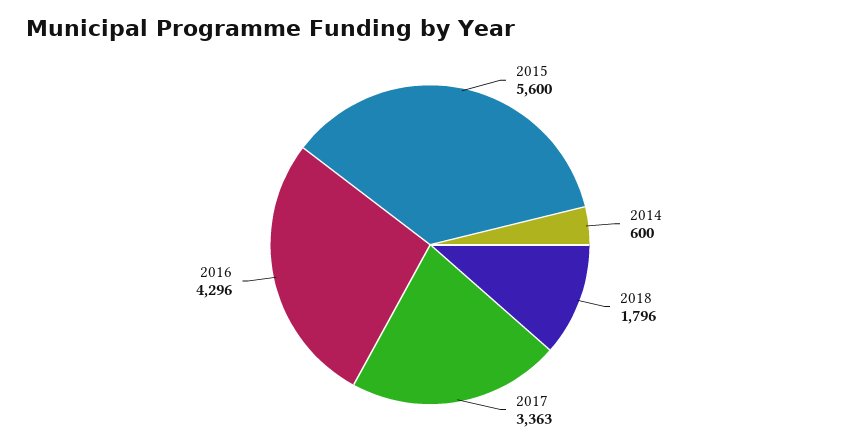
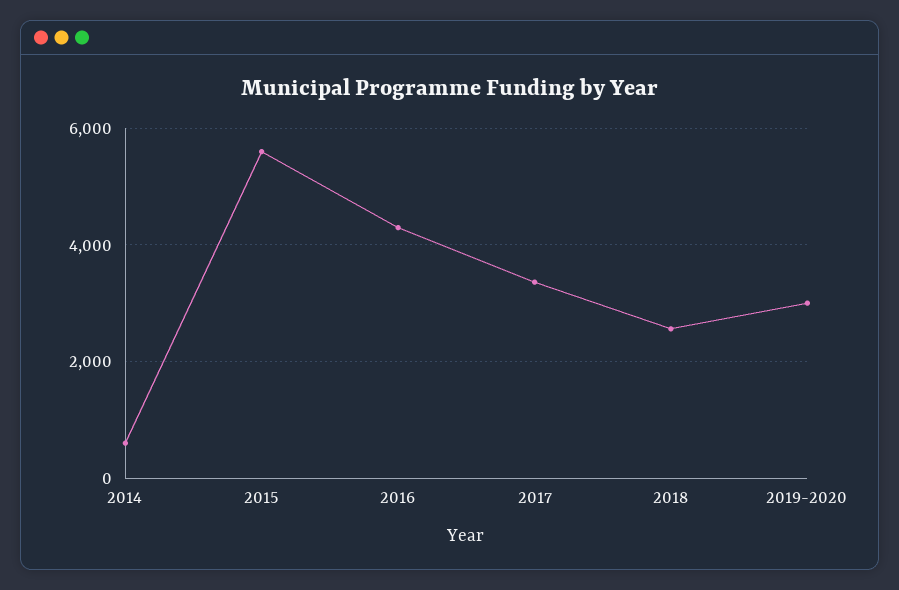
2018: 1796 -> 2600
2019-2020: none -> 3000

